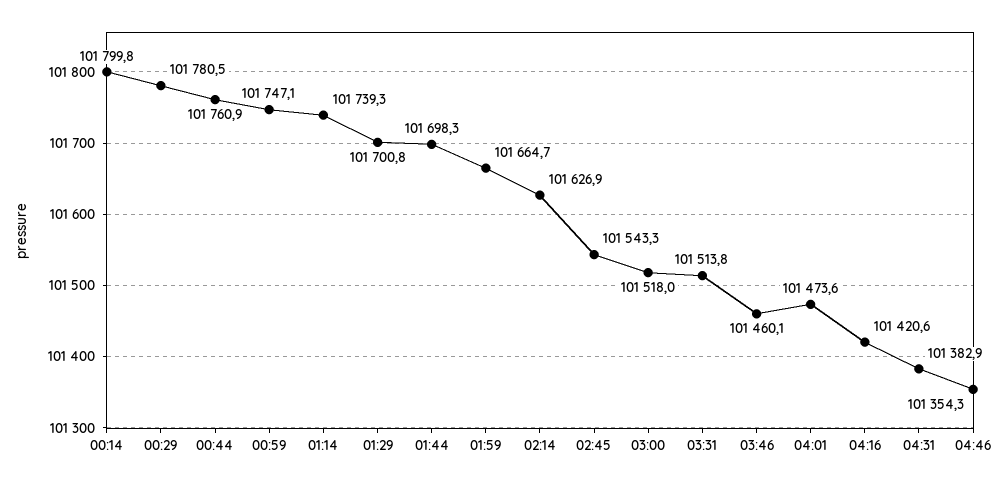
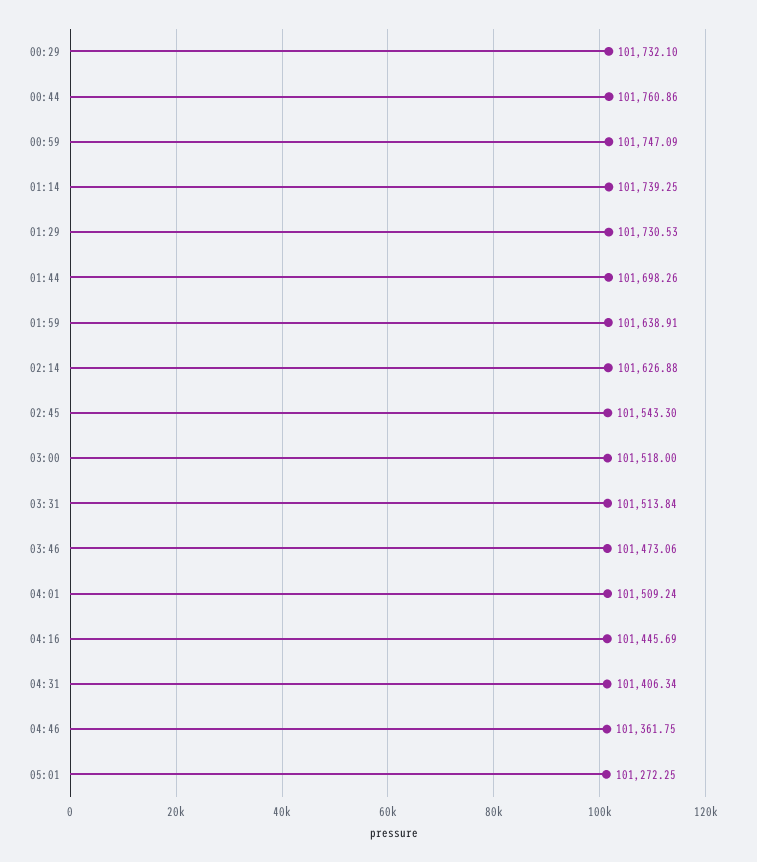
00:14: 101799.8 -> none
00:29: 101780.5 -> 101732.1
01:29: 101700.8 -> 101730.53
01:59: 101664.7 -> 101638.91
03:46: 101460.1 -> 101473.06
04:01: 101473.6 -> 101509.24
04:16: 101420.6 -> 101445.69
04:31: 101382.9 -> 101406.34
04:46: 101354.3 -> 101361.75
05:01: none -> 101272.25

